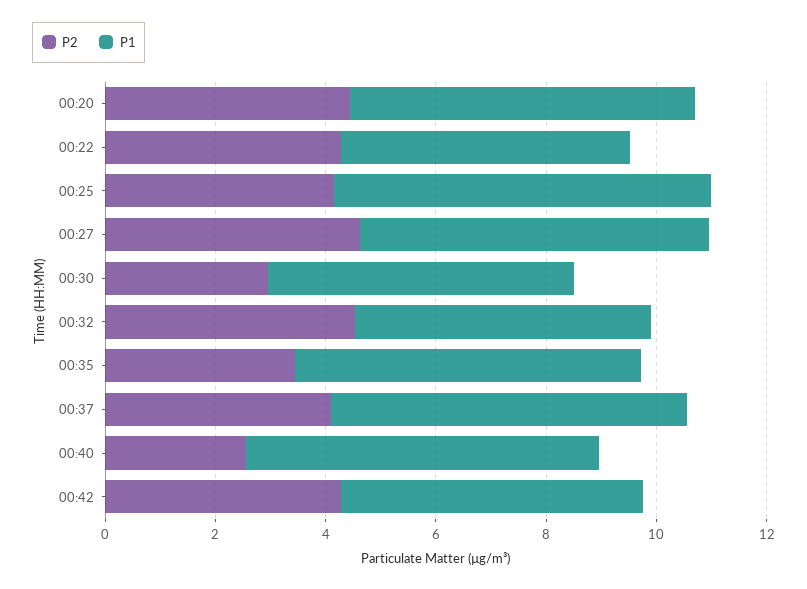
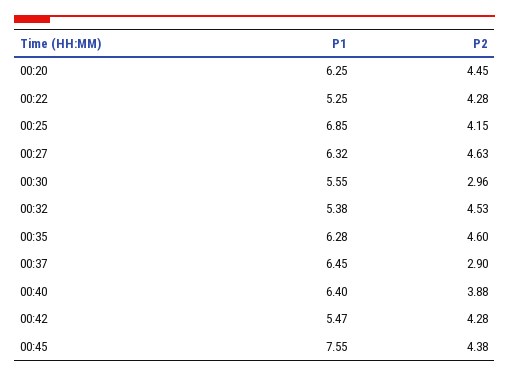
P2, 00:35: 3.5 -> 4.6
P2, 00:37: 4 -> 2.9
P2, 00:40: 2.5 -> 3.88
P1, 00:45: none -> 7.55
P2, 00:45: none -> 4.38

